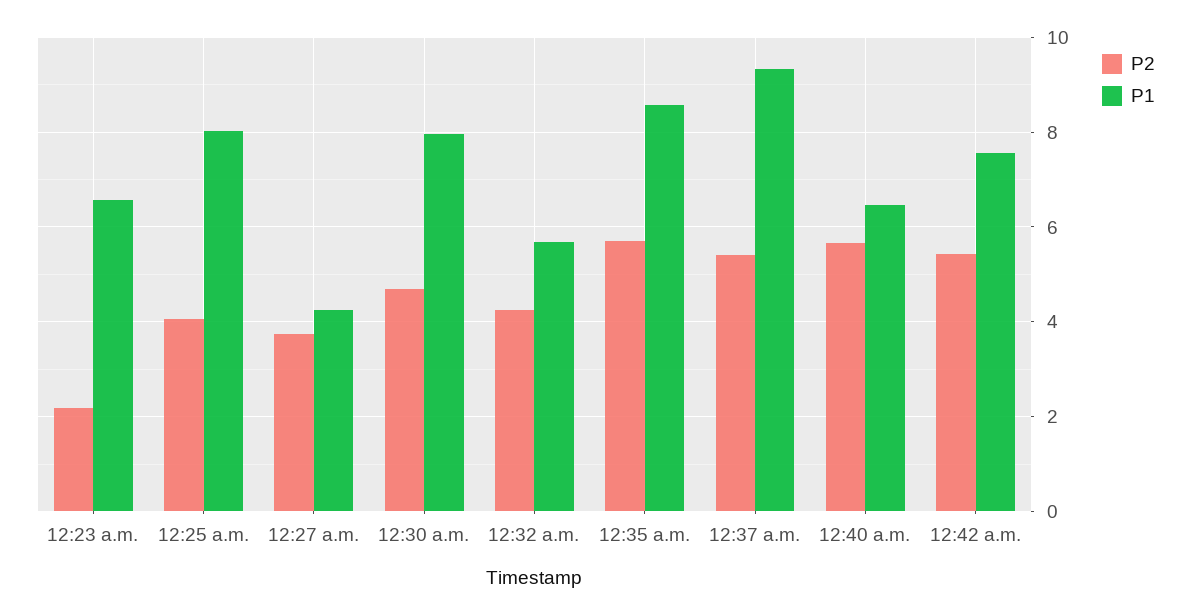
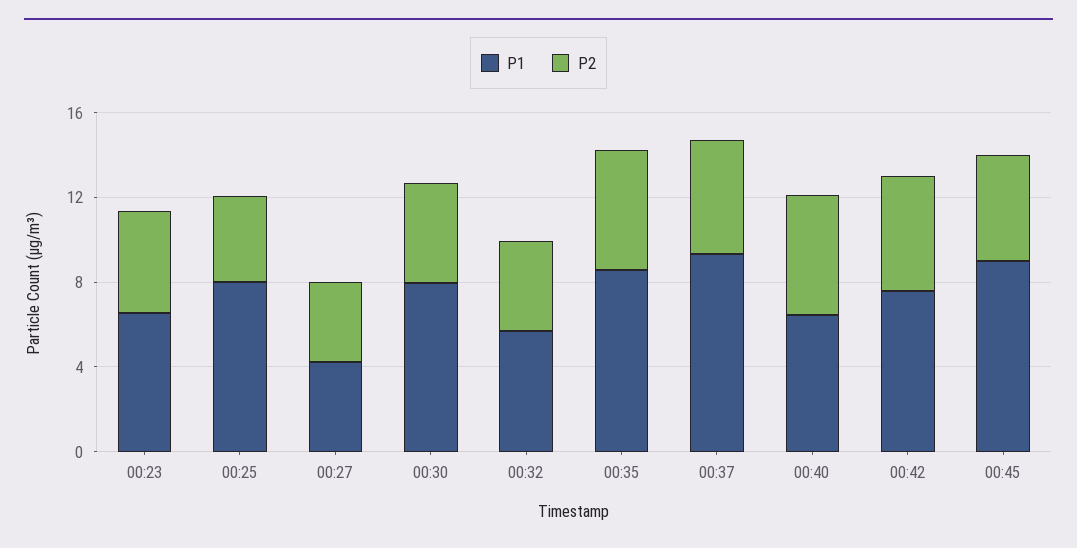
P2, 12:23 a.m.: 2.2 -> 5
P1, 00:45: none -> 9
P2, 00:45: none -> 5

